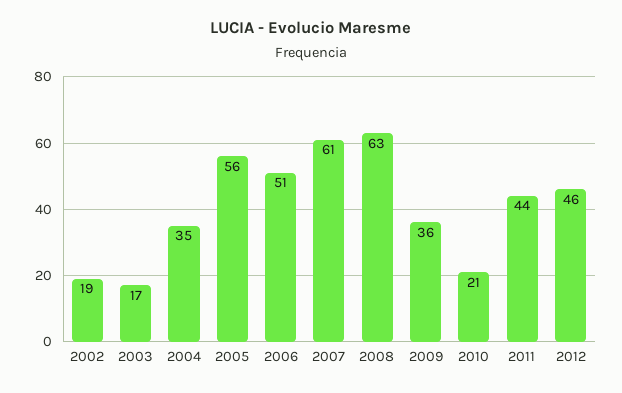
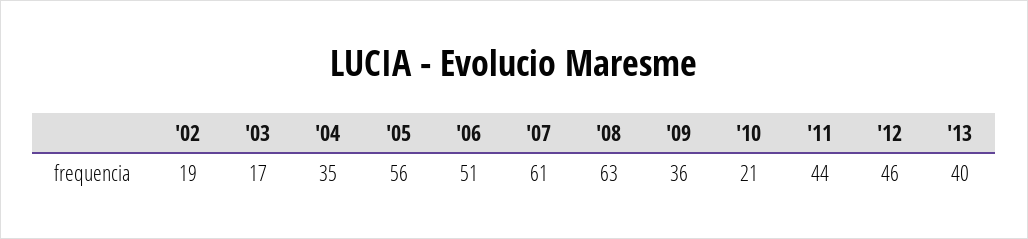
'13: none -> 40

